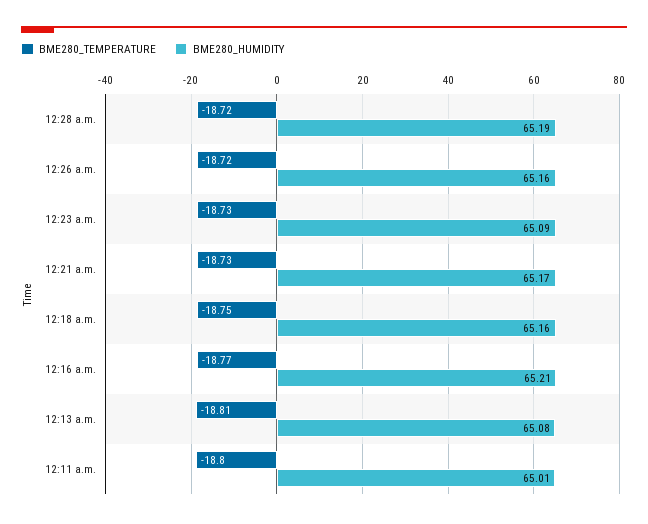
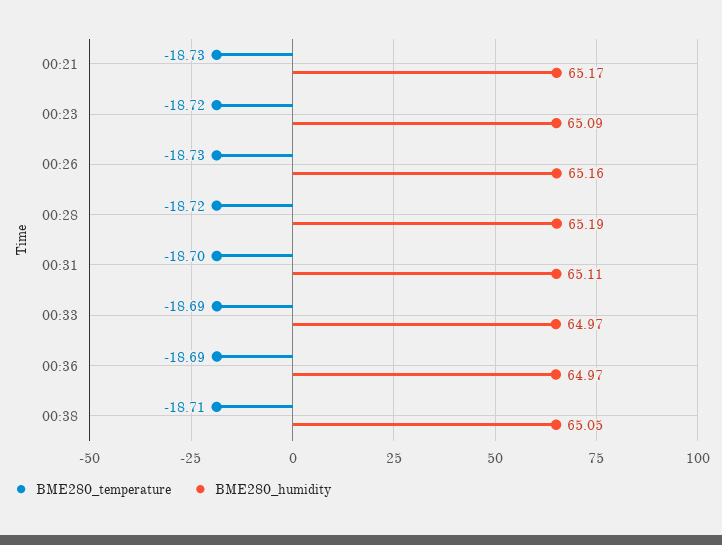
BME280_TEMPERATURE, 12:26 a.m.: -18.72 -> -18.73
BME280_TEMPERATURE, 12:23 a.m.: -18.73 -> -18.72
BME280_TEMPERATURE, 12:18 a.m.: -18.75 -> none
BME280_HUMIDITY, 12:18 a.m.: 65.16 -> none
BME280_TEMPERATURE, 12:16 a.m.: -18.77 -> none
BME280_HUMIDITY, 12:16 a.m.: 65.21 -> none
BME280_TEMPERATURE, 12:13 a.m.: -18.81 -> none
BME280_HUMIDITY, 12:13 a.m.: 65.08 -> none
BME280_TEMPERATURE, 12:11 a.m.: -18.8 -> none
BME280_HUMIDITY, 12:11 a.m.: 65.01 -> none
BME280_TEMPERATURE, 00:31: none -> -18.7
BME280_HUMIDITY, 00:31: none -> 65.11
BME280_TEMPERATURE, 00:33: none -> -18.69
BME280_HUMIDITY, 00:33: none -> 64.97
BME280_TEMPERATURE, 00:36: none -> -18.69
BME280_HUMIDITY, 00:36: none -> 64.97
BME280_TEMPERATURE, 00:38: none -> -18.71
BME280_HUMIDITY, 00:38: none -> 65.05

